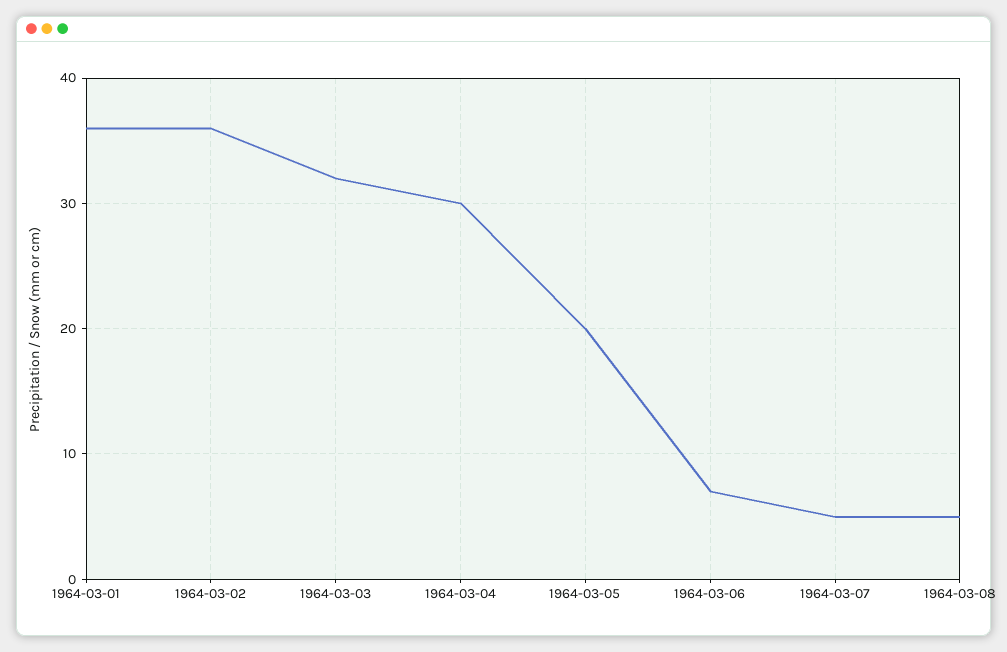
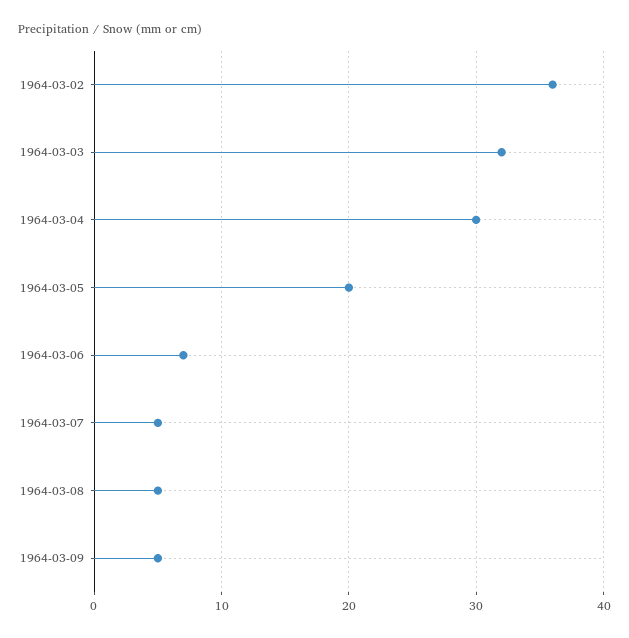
1964-03-01: 36 -> none
1964-03-09: none -> 5

